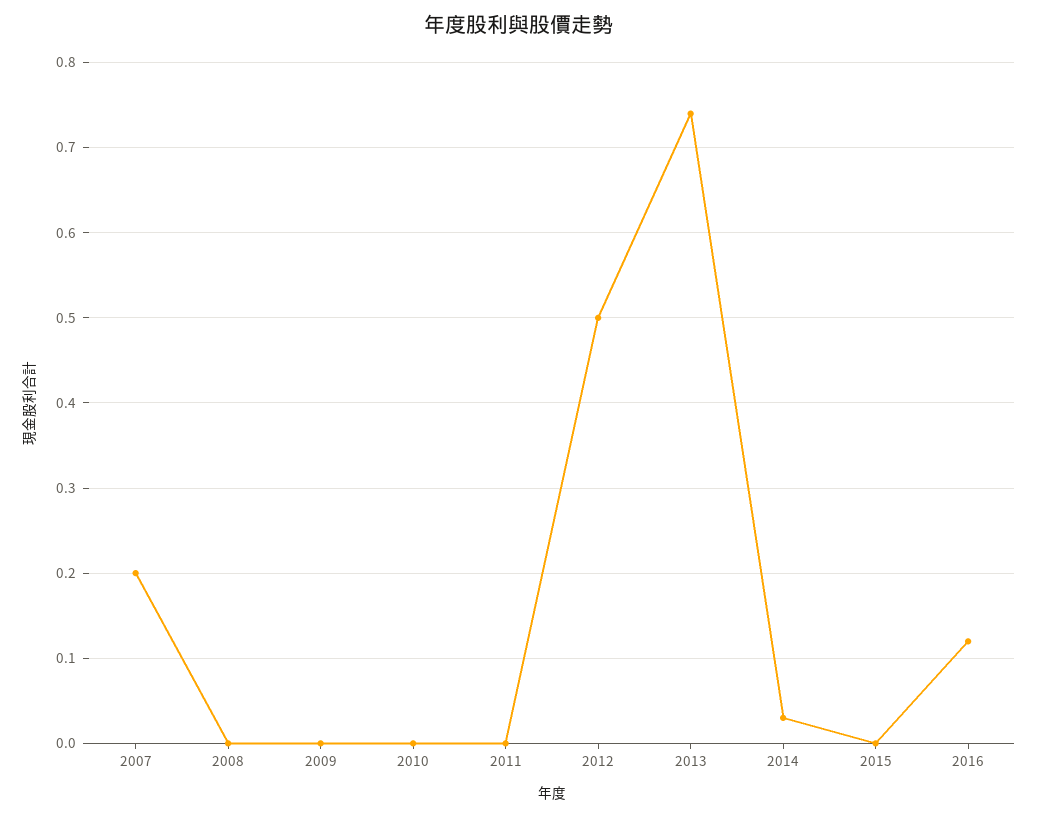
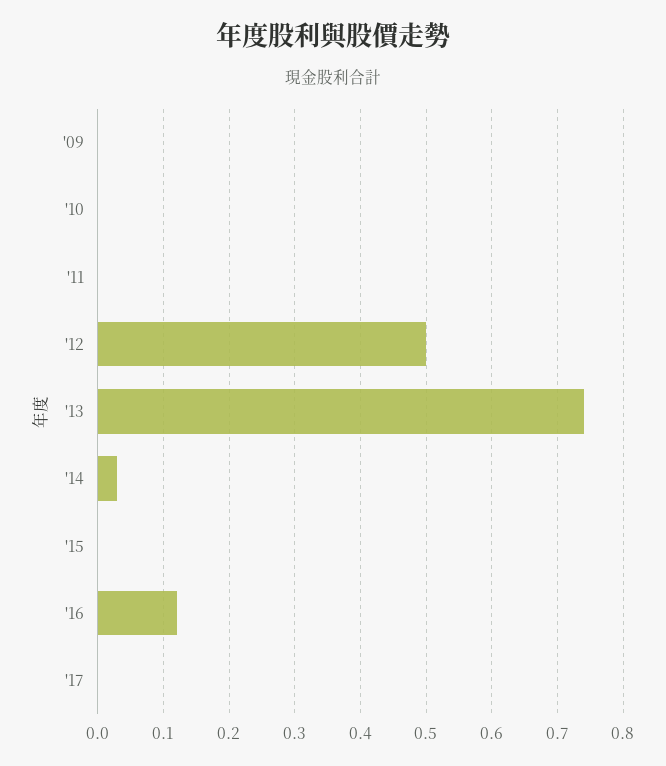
2007: 0.2 -> none
2008: 0 -> none
'17: none -> 0

